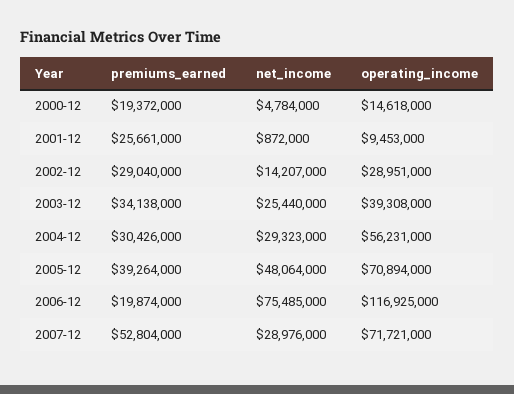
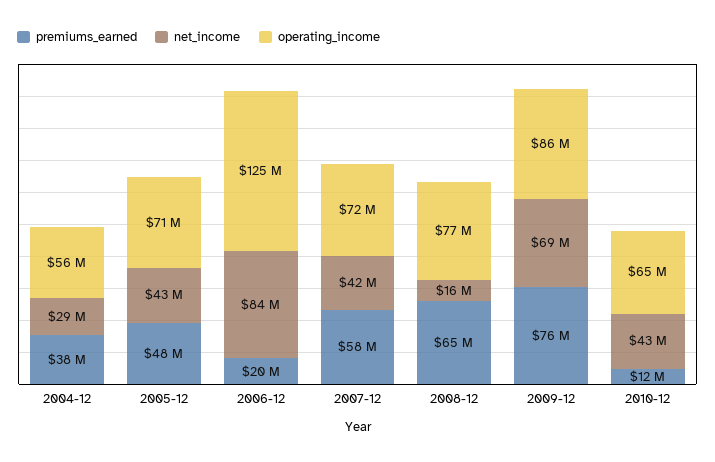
premiums_earned, 2000-12: 19372000 -> none
net_income, 2000-12: 4784000 -> none
operating_income, 2000-12: 14618000 -> none
premiums_earned, 2001-12: 25661000 -> none
net_income, 2001-12: 872000 -> none
operating_income, 2001-12: 9453000 -> none
premiums_earned, 2002-12: 29040000 -> none
net_income, 2002-12: 14207000 -> none
operating_income, 2002-12: 28951000 -> none
premiums_earned, 2003-12: 34138000 -> none
net_income, 2003-12: 25440000 -> none
operating_income, 2003-12: 39308000 -> none
premiums_earned, 2004-12: 30426000 -> 38000000
premiums_earned, 2005-12: 39264000 -> 48000000
net_income, 2005-12: 48064000 -> 43000000
net_income, 2006-12: 75485000 -> 84000000
operating_income, 2006-12: 116925000 -> 125000000
premiums_earned, 2007-12: 52804000 -> 58000000
net_income, 2007-12: 28976000 -> 42000000
premiums_earned, 2008-12: none -> 65000000
net_income, 2008-12: none -> 16000000
operating_income, 2008-12: none -> 77000000
premiums_earned, 2009-12: none -> 76000000
net_income, 2009-12: none -> 69000000
operating_income, 2009-12: none -> 86000000
premiums_earned, 2010-12: none -> 12000000
net_income, 2010-12: none -> 43000000
operating_income, 2010-12: none -> 65000000

